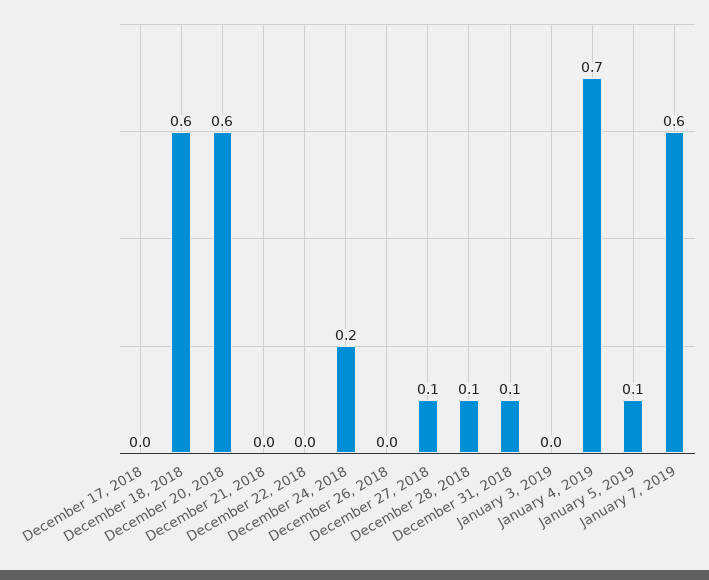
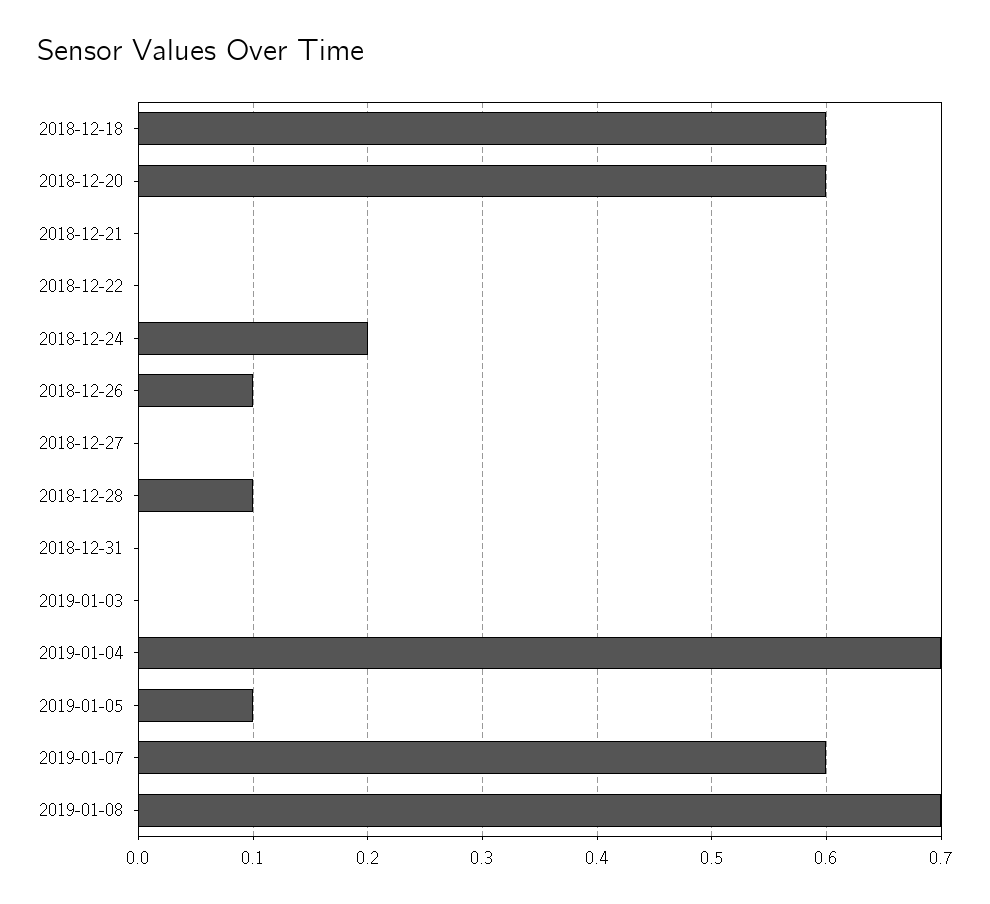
December 17, 2018: 0 -> none
December 26, 2018: 0 -> 0.1
December 27, 2018: 0.1 -> 0
December 31, 2018: 0.1 -> 0
2019-01-08: none -> 0.7

